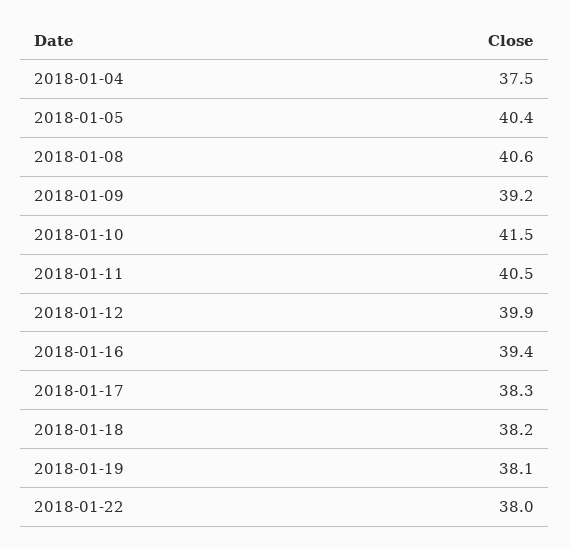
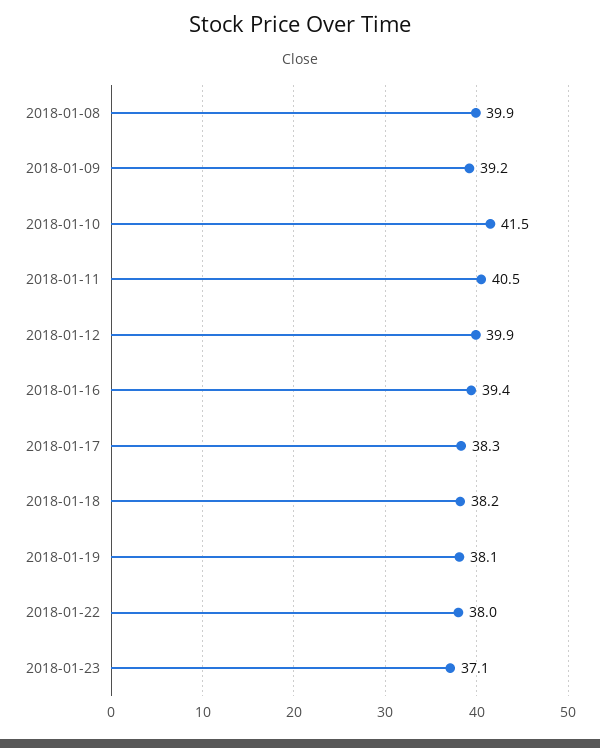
2018-01-04: 37.5 -> none
2018-01-05: 40.4 -> none
2018-01-08: 40.6 -> 39.9
2018-01-23: none -> 37.1

